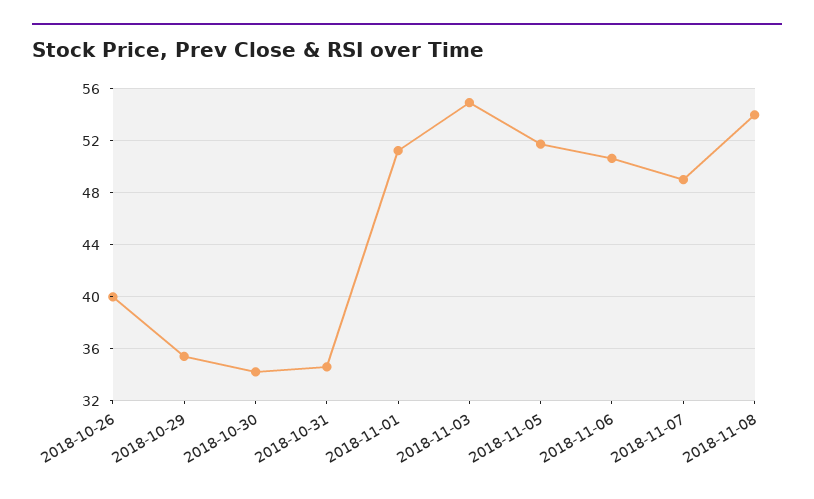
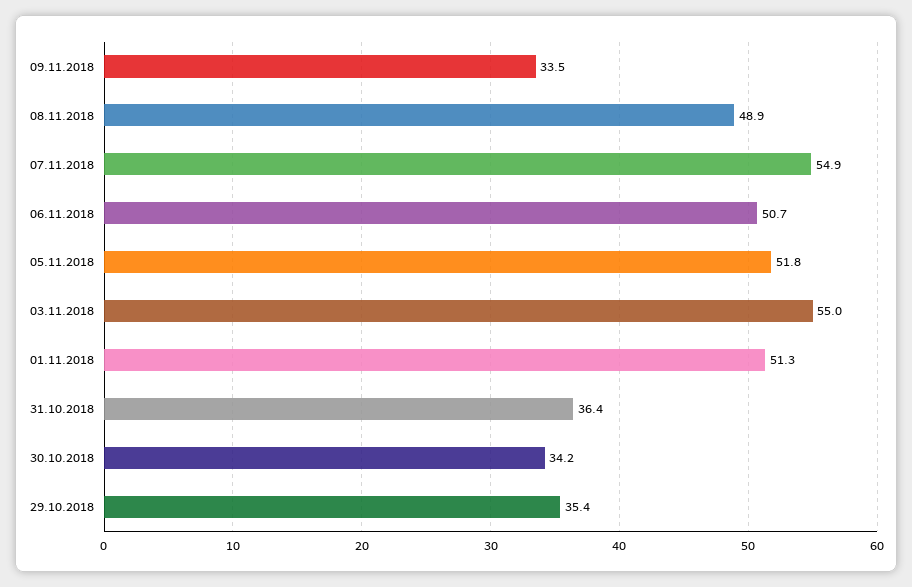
2018-10-26: 40 -> none
2018-10-31: 34.5 -> 36.4
2018-11-07: 49 -> 54.9
2018-11-08: 54 -> 48.9
09.11.2018: none -> 33.5

